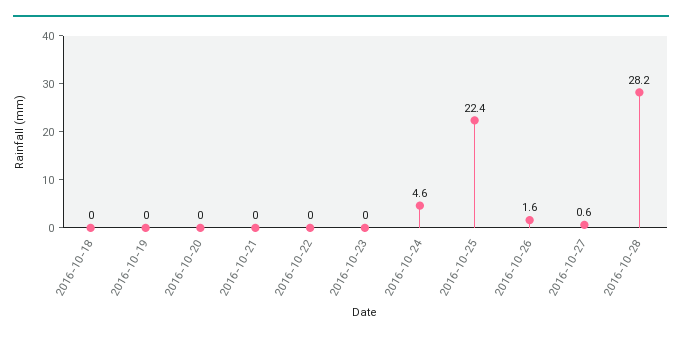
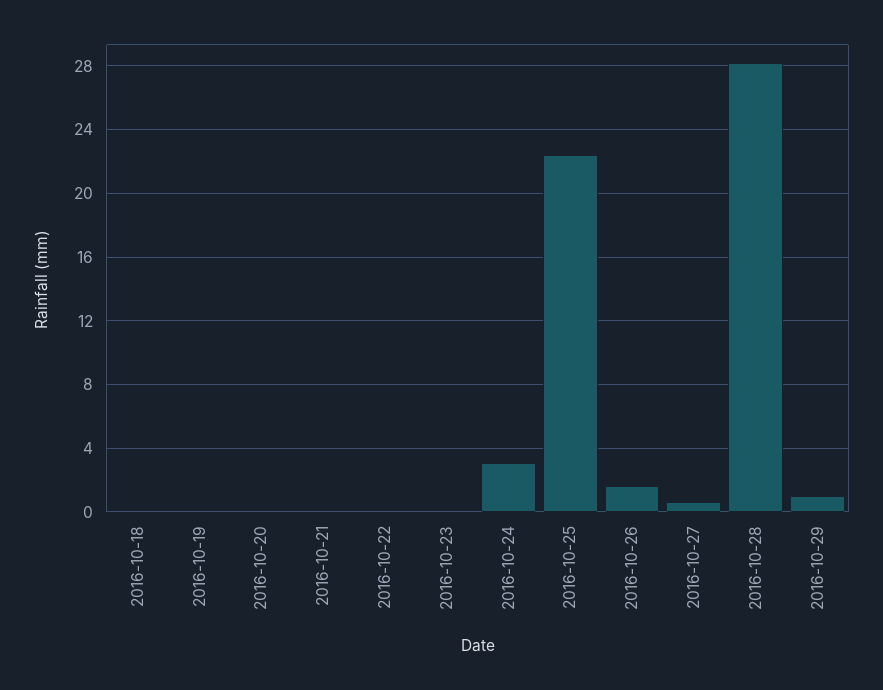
2016-10-24: 4.6 -> 3
2016-10-29: none -> 1

